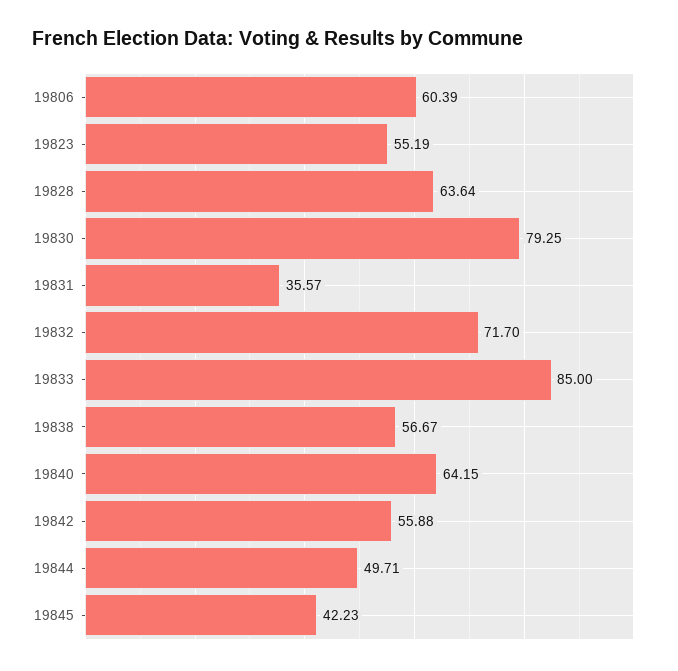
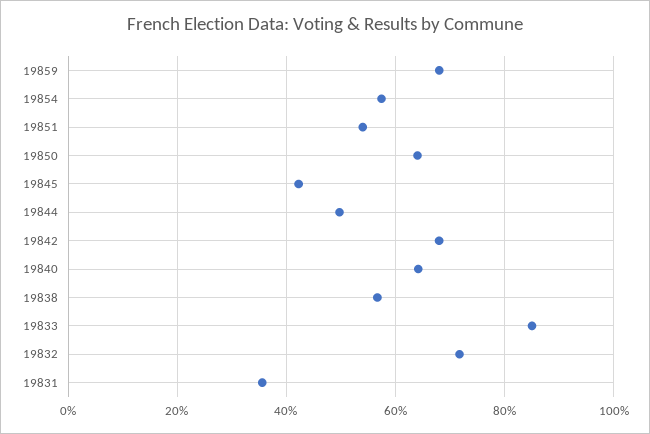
19806: 60.39 -> none
19823: 55.19 -> none
19828: 63.64 -> none
19830: 79.25 -> none
19842: 55.88 -> 68
19859: none -> 68
19854: none -> 58
19851: none -> 54
19850: none -> 64

